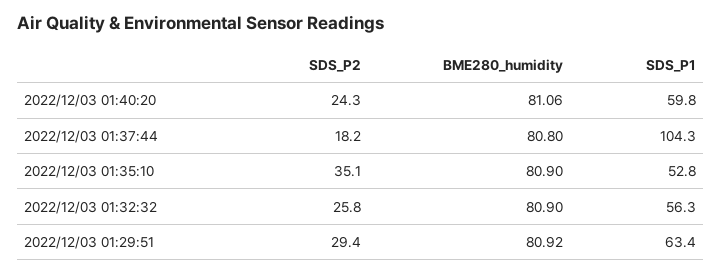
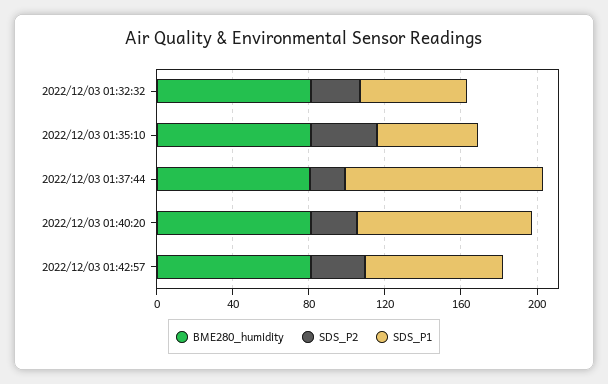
SDS_P1, 2022/12/03 01:40:20: 59.8 -> 90
SDS_P2, 2022/12/03 01:29:51: 29.4 -> none
BME280_humidity, 2022/12/03 01:29:51: 80.92 -> none
SDS_P1, 2022/12/03 01:29:51: 63.4 -> none
BME280_humidity, 2022/12/03 01:42:57: none -> 80
SDS_P2, 2022/12/03 01:42:57: none -> 30
SDS_P1, 2022/12/03 01:42:57: none -> 70

